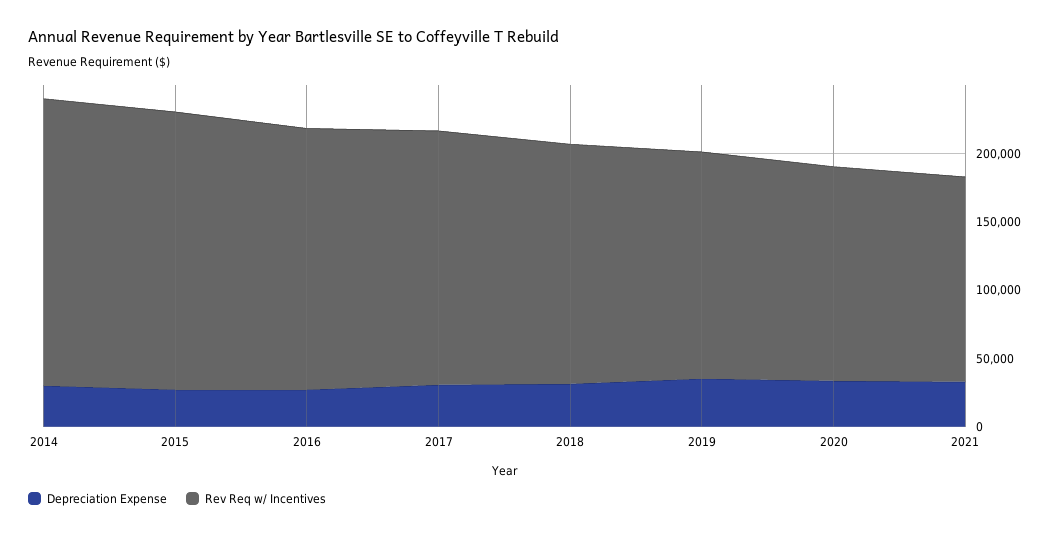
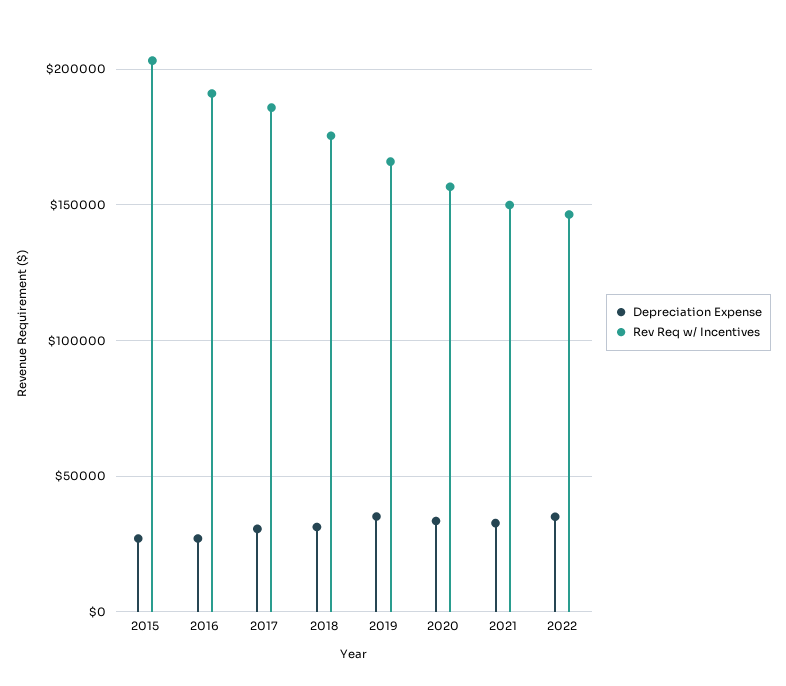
Depreciation Expense, 2014: 30000 -> none
Rev Req w/ Incentives, 2014: 210000 -> none
Depreciation Expense, 2022: none -> 35000
Rev Req w/ Incentives, 2022: none -> 145000

